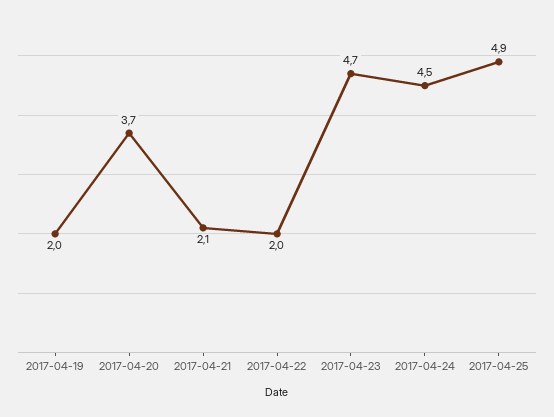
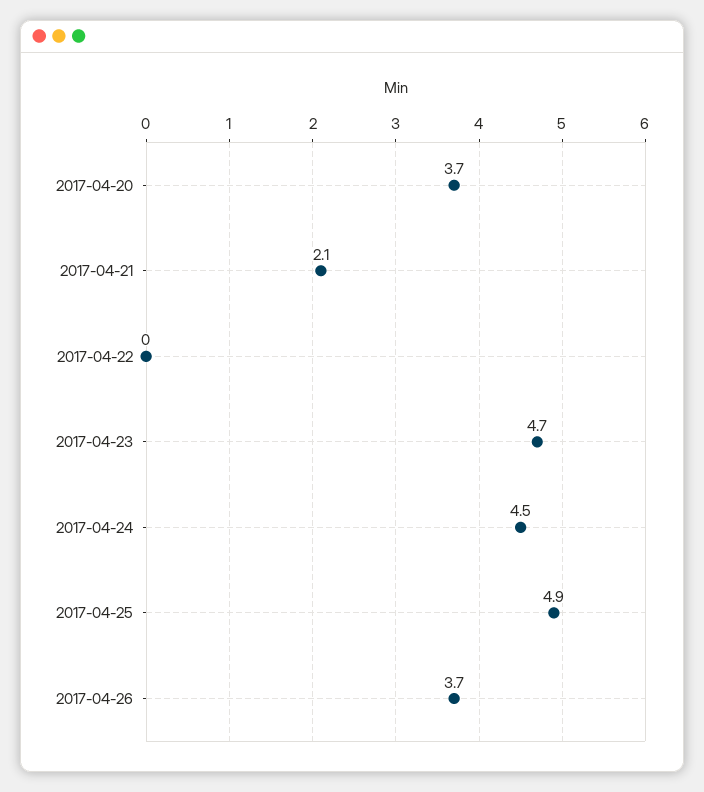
2017-04-19: 2 -> none
2017-04-22: 2 -> 0
2017-04-26: none -> 3.7

